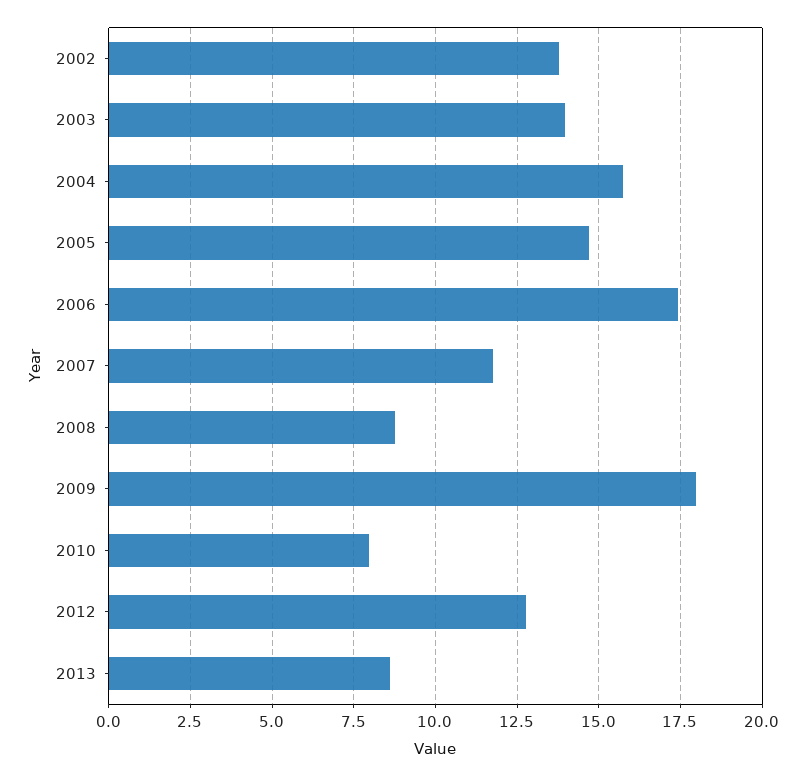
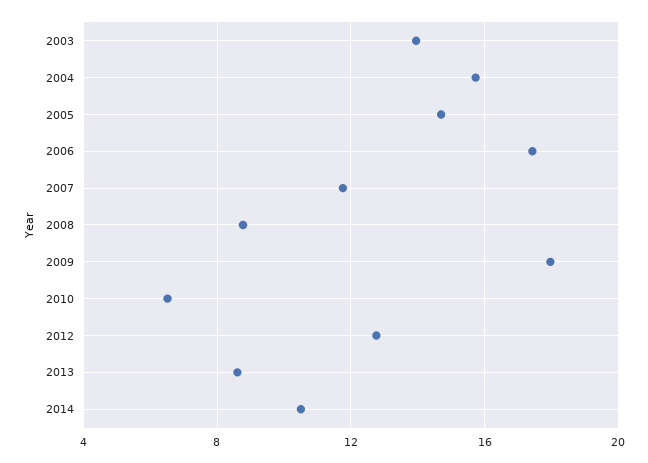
2002: 13.75 -> none
2010: 8 -> 6.5
2014: none -> 10.5

